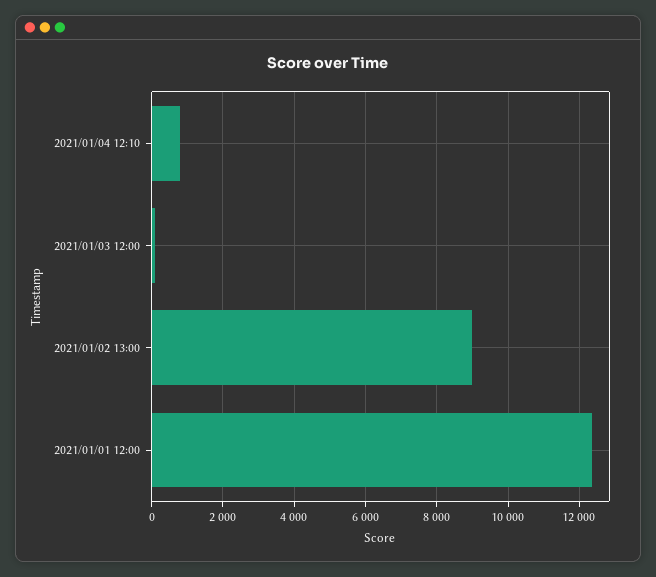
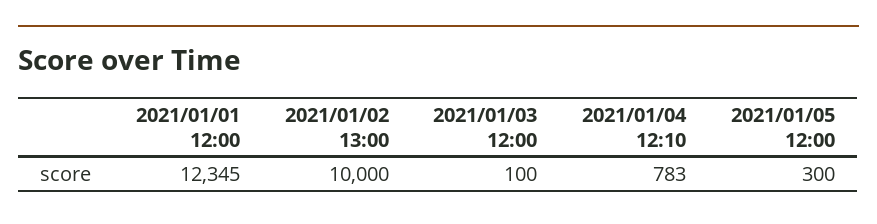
2021/01/02 13:00: 9000 -> 10000
2021/01/05 12:00: none -> 300

